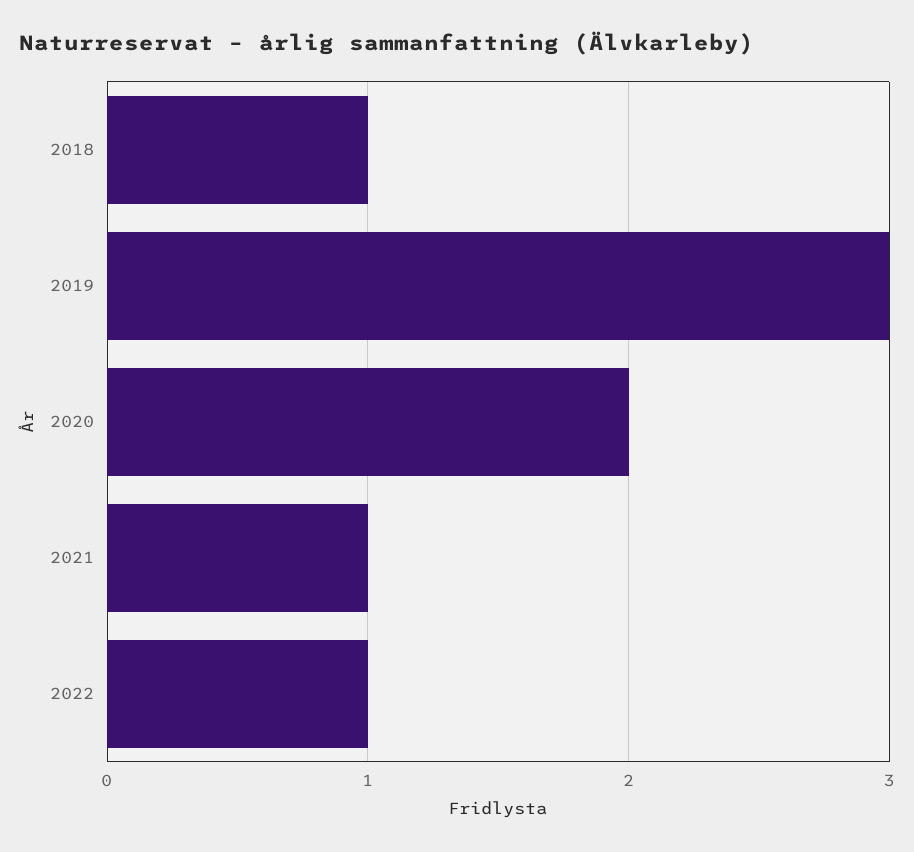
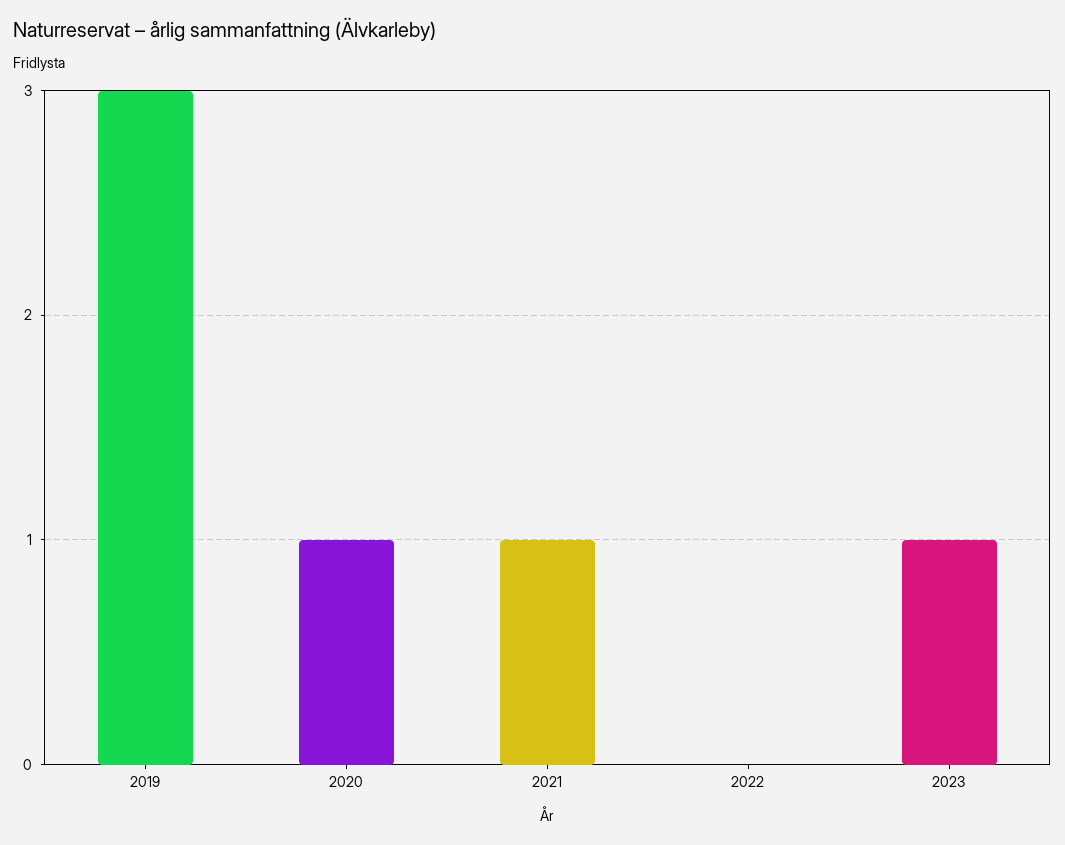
2018: 1 -> none
2020: 2 -> 1
2022: 1 -> 0
2023: none -> 1

